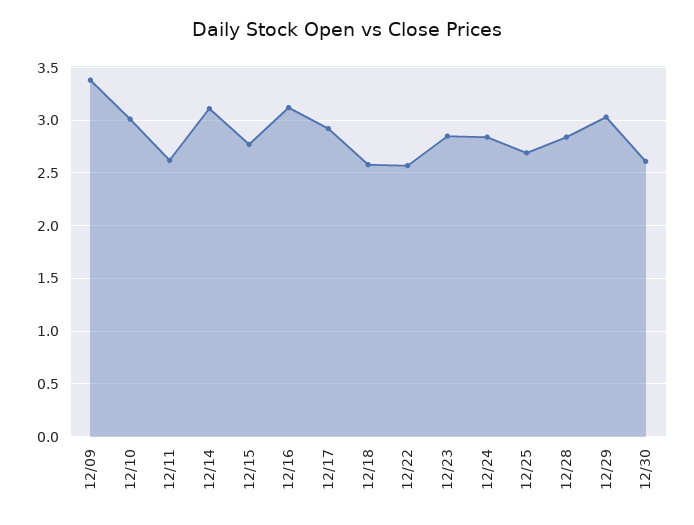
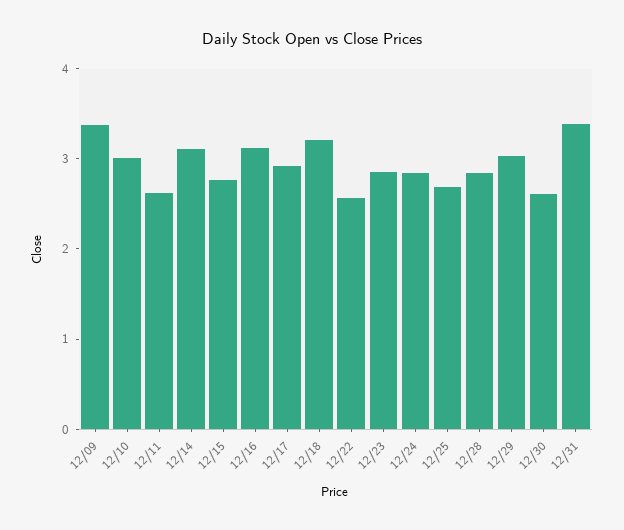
12/18: 2.6 -> 3.2
12/31: none -> 3.4

